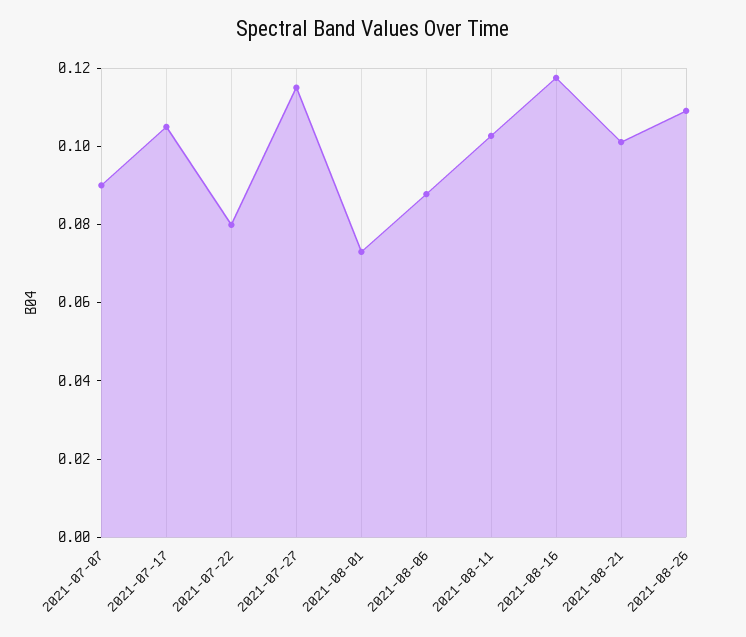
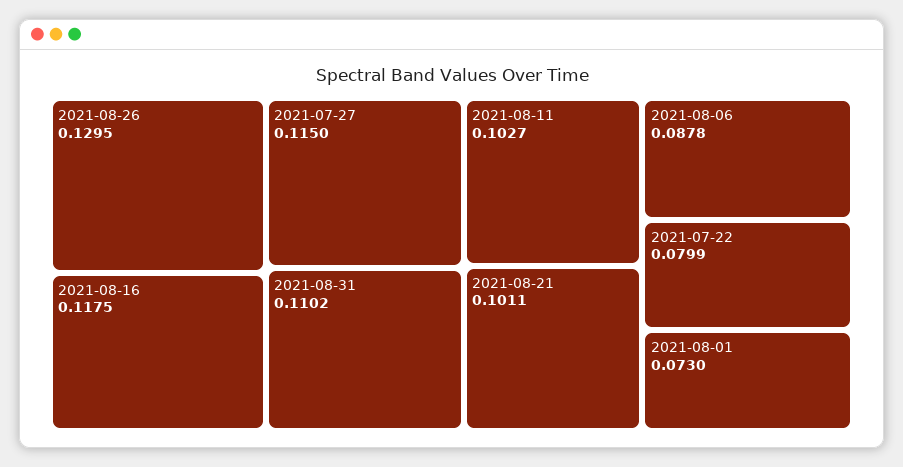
2021-07-07: 0.09 -> none
2021-07-17: 0.105 -> none
2021-08-26: 0.11 -> 0.1295
2021-08-31: none -> 0.1102

